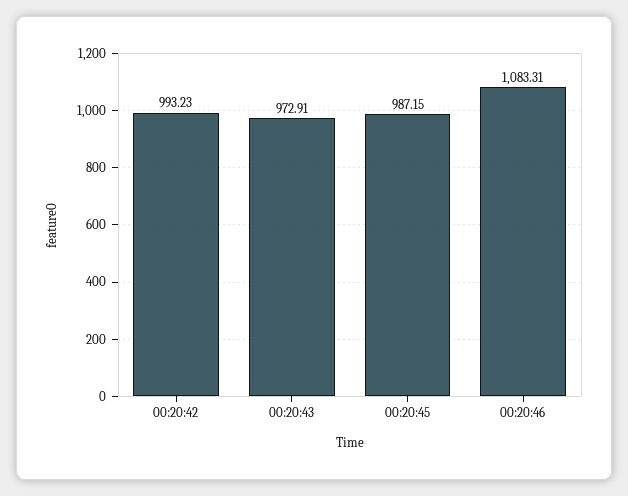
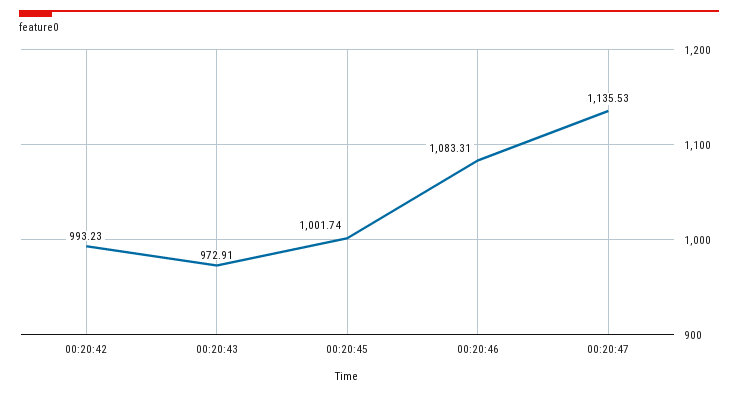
00:20:45: 987.15 -> 1001.74
00:20:47: none -> 1135.53

